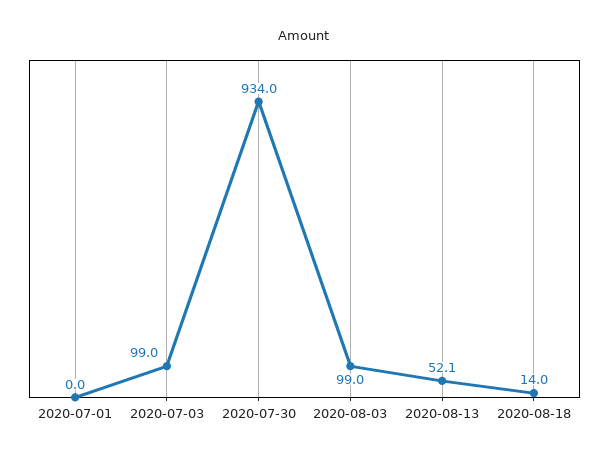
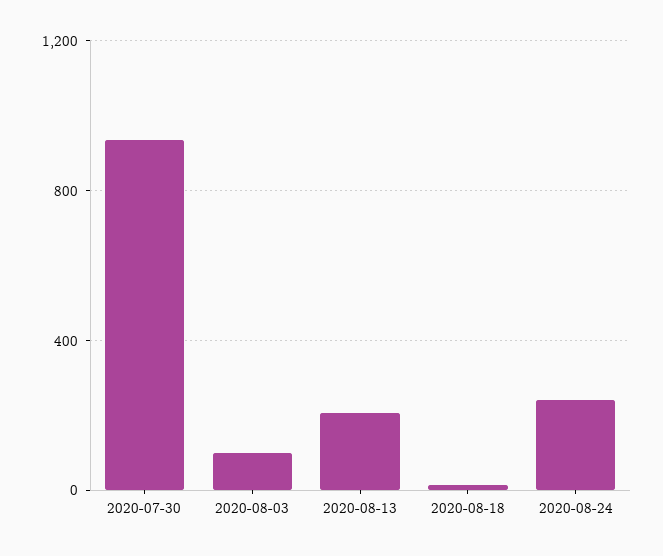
2020-07-01: 0 -> none
2020-07-03: 99 -> none
2020-08-13: 52.1 -> 200
2020-08-24: none -> 250

